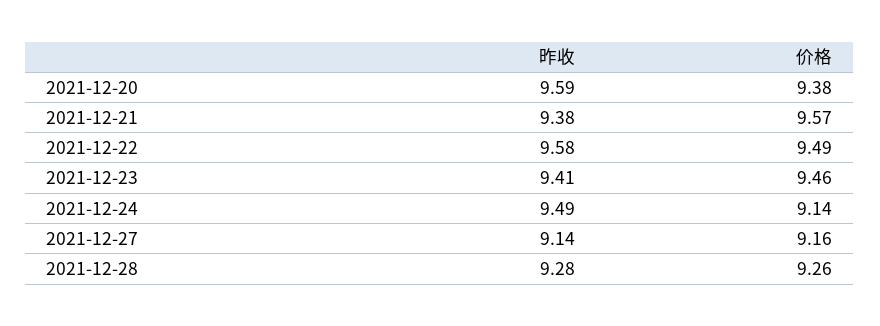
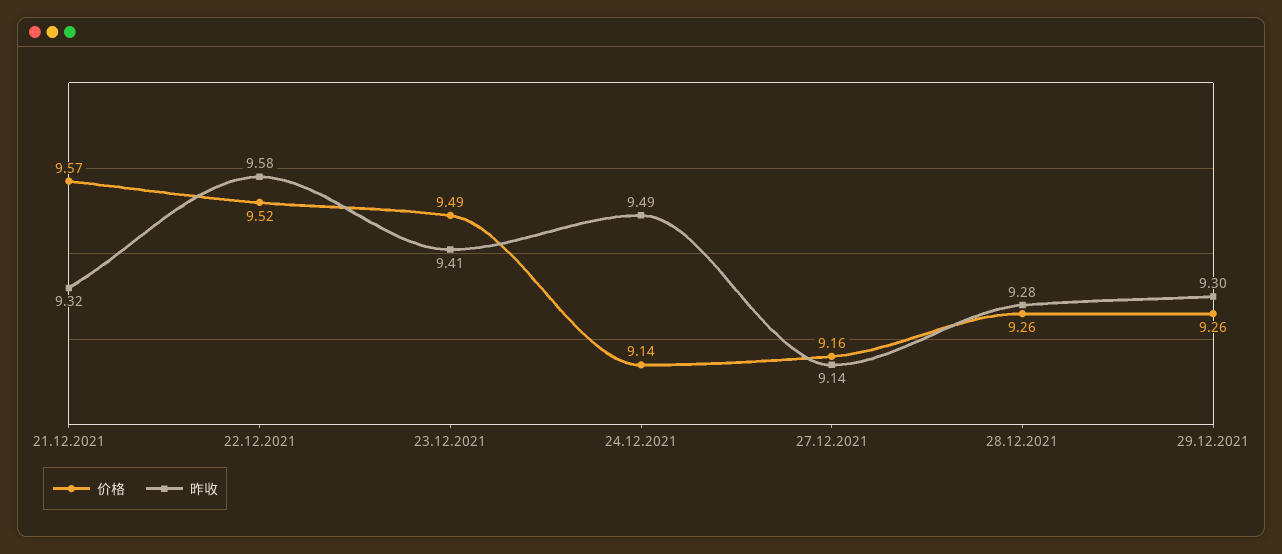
昨收, 2021-12-20: 9.59 -> none
价格, 2021-12-20: 9.38 -> none
昨收, 2021-12-21: 9.38 -> 9.32
价格, 2021-12-22: 9.49 -> 9.52
价格, 2021-12-23: 9.46 -> 9.49
价格, 29.12.2021: none -> 9.26
昨收, 29.12.2021: none -> 9.3

